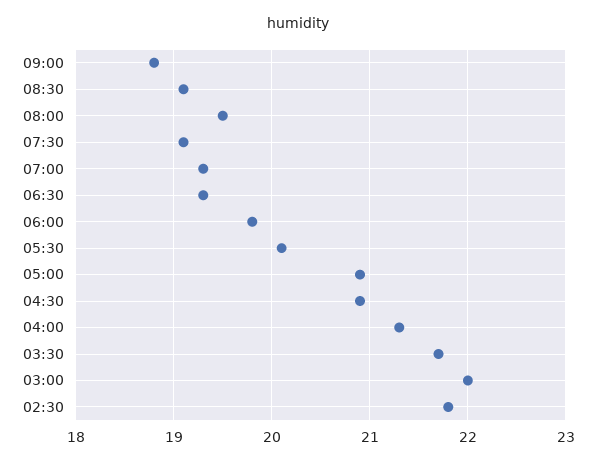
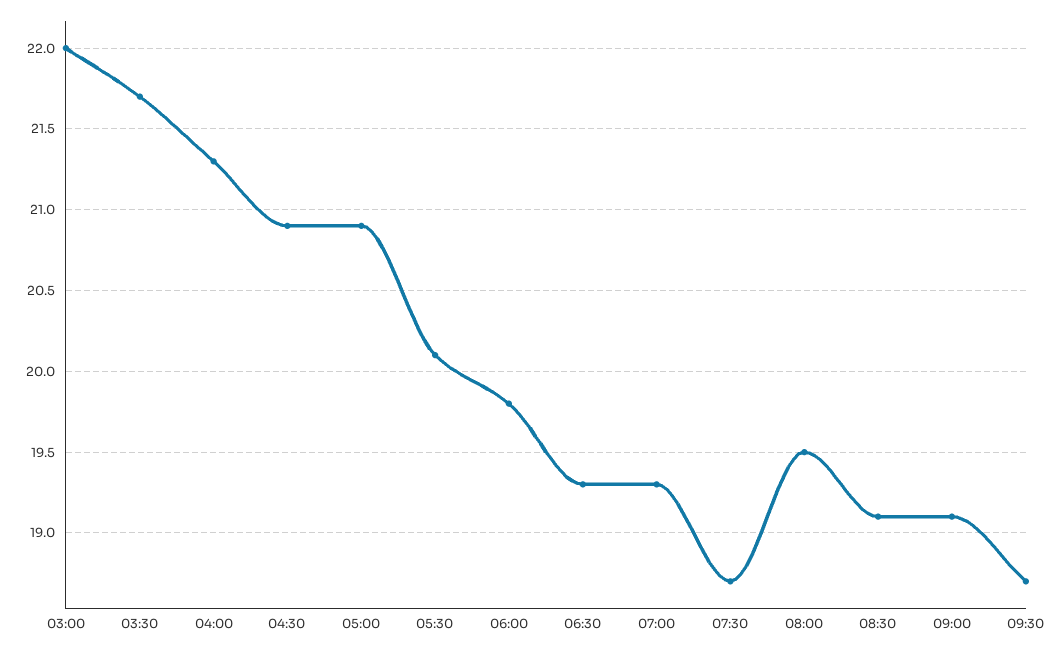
09:00: 18.8 -> 19.1
07:30: 19.1 -> 18.7
02:30: 21.8 -> none
09:30: none -> 18.7

